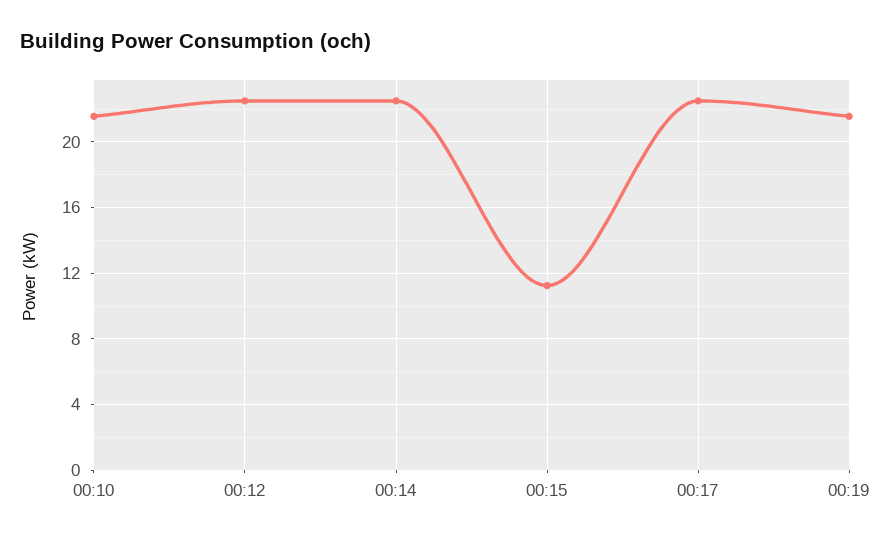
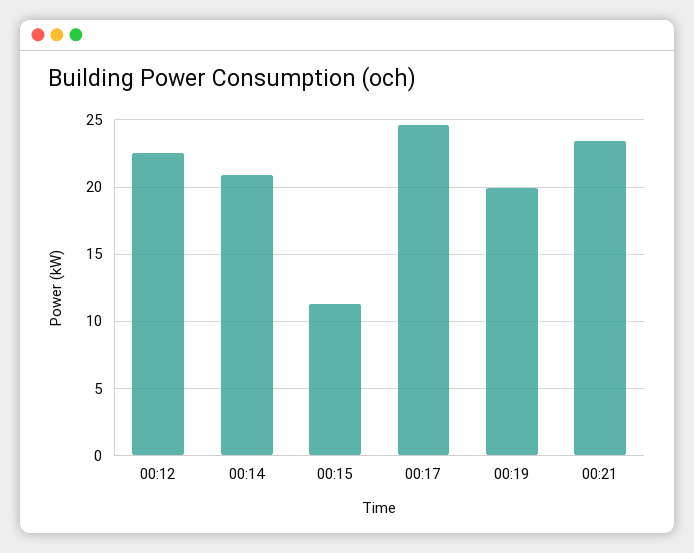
00:10: 21.5 -> none
00:14: 22.5 -> 21
00:17: 22.5 -> 24.5
00:19: 21.5 -> 20
00:21: none -> 23.5

